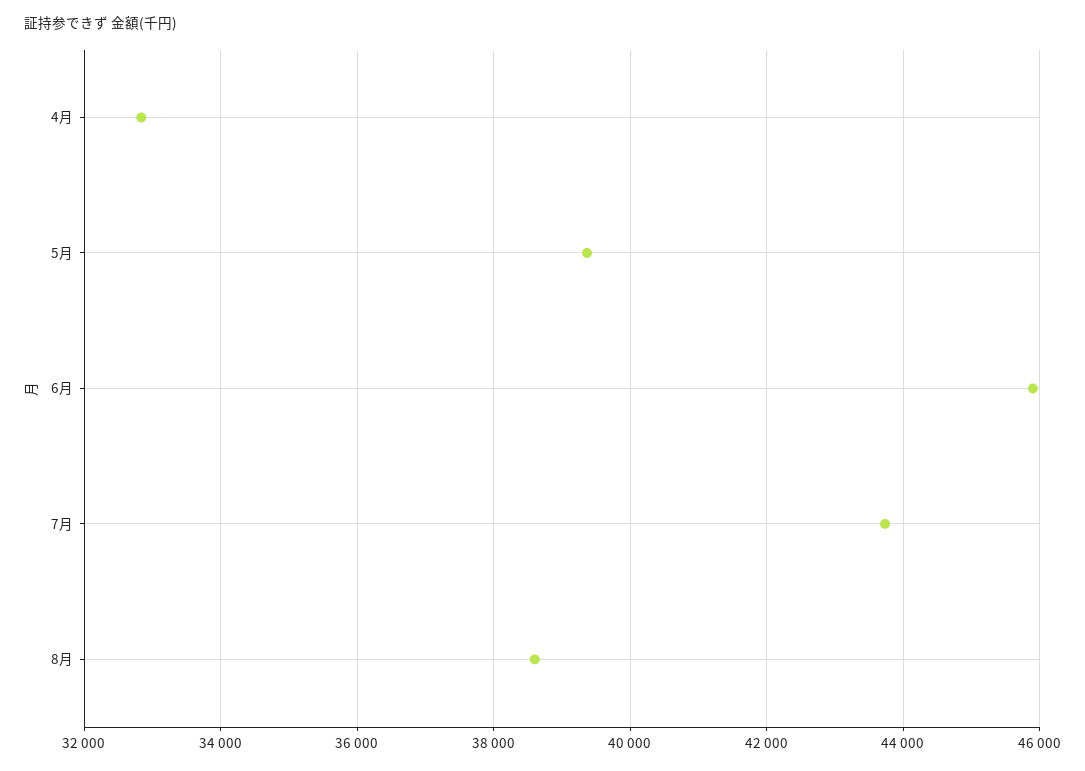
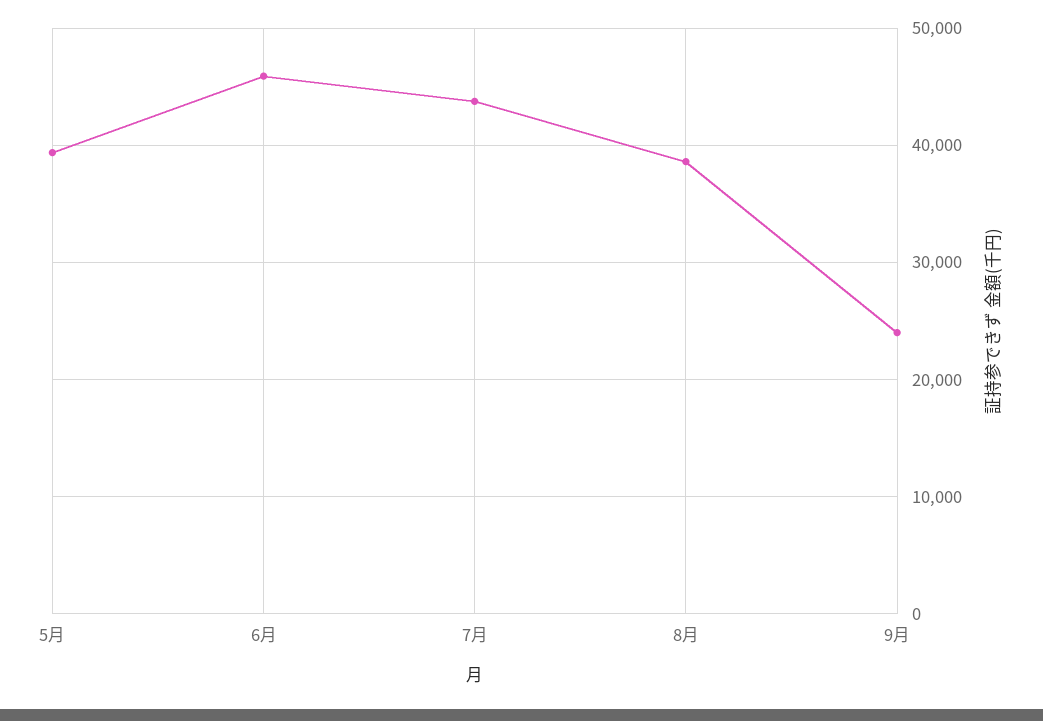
4月: 32800 -> none
9月: none -> 24000

